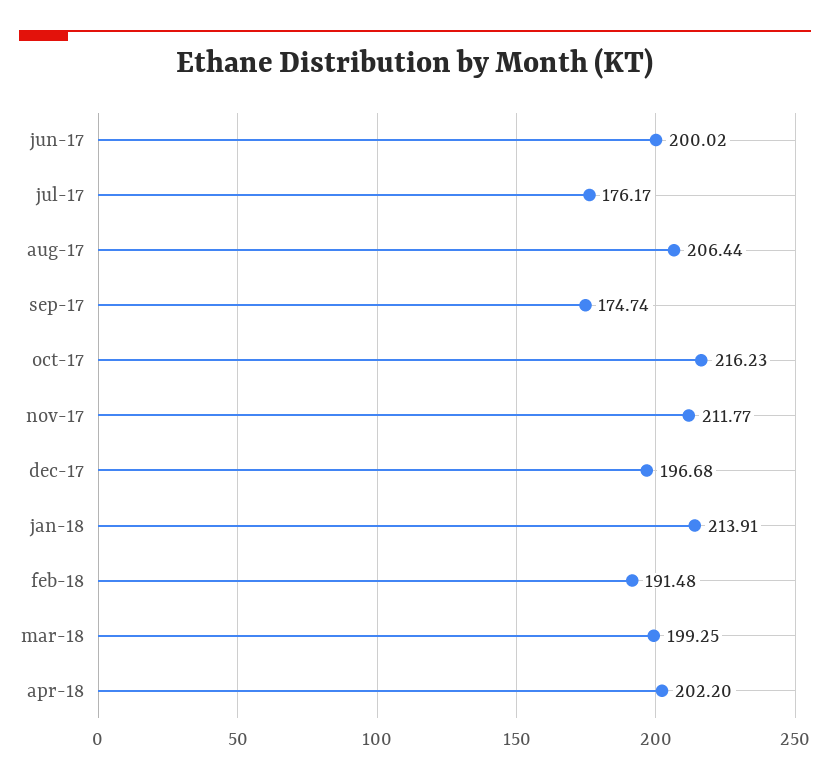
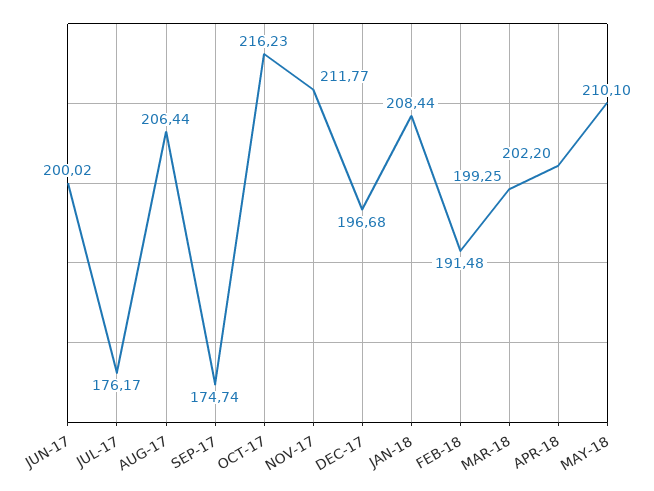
jan-18: 213.91 -> 208.44
MAY-18: none -> 210.1

